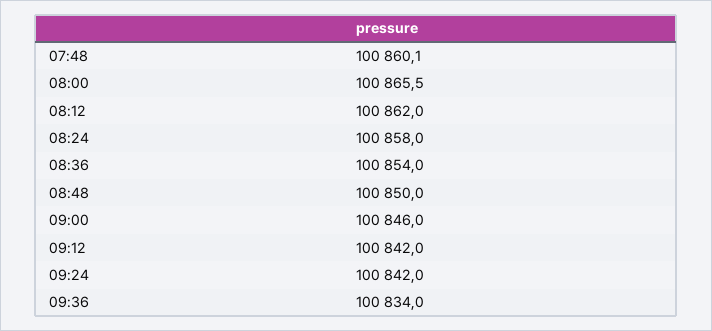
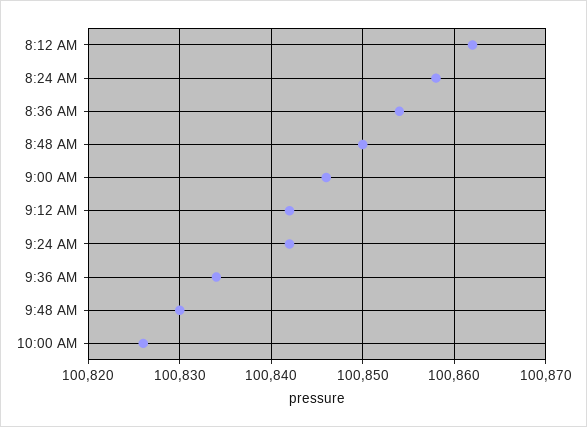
07:48: 100860.1 -> none
08:00: 100865.5 -> none
9:48 AM: none -> 100830
10:00 AM: none -> 100826

